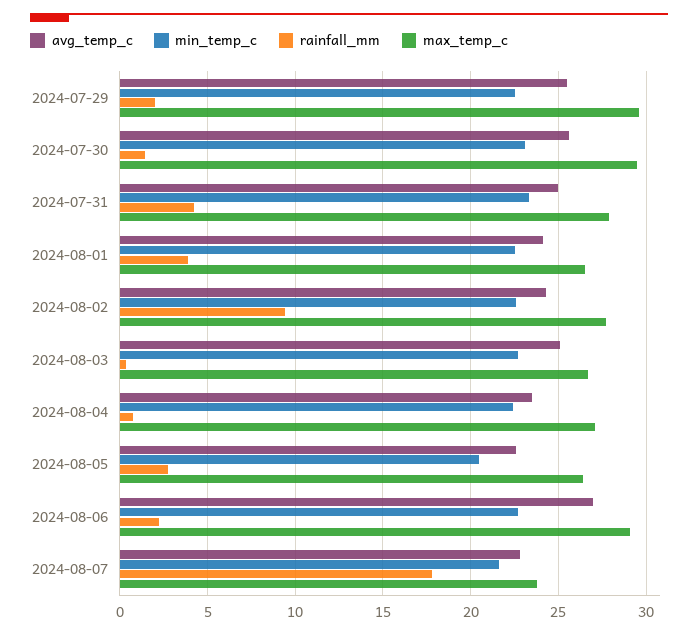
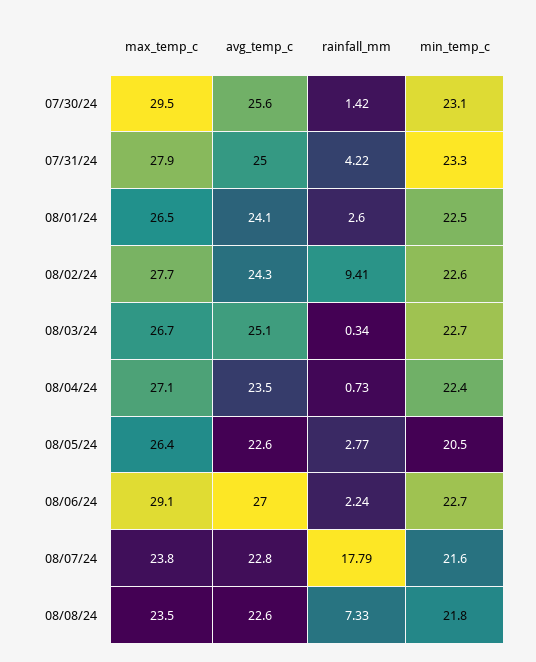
avg_temp_c, 2024-07-29: 25.5 -> none
min_temp_c, 2024-07-29: 22.5 -> none
rainfall_mm, 2024-07-29: 2 -> none
max_temp_c, 2024-07-29: 29.5 -> none
rainfall_mm, 2024-08-01: 4 -> 2.6
max_temp_c, 08/08/24: none -> 23.5
avg_temp_c, 08/08/24: none -> 22.6
rainfall_mm, 08/08/24: none -> 7.33
min_temp_c, 08/08/24: none -> 21.8

